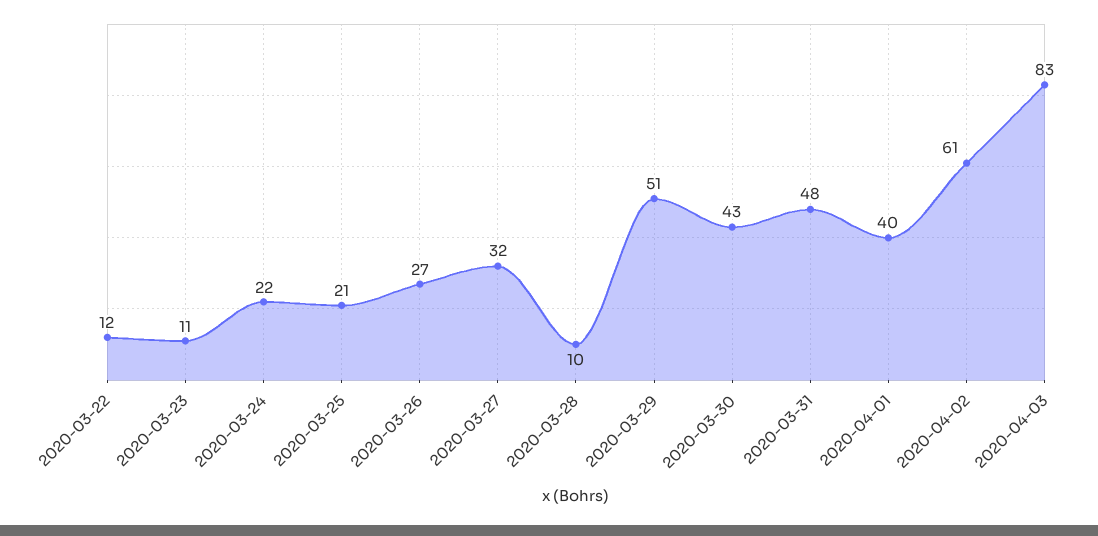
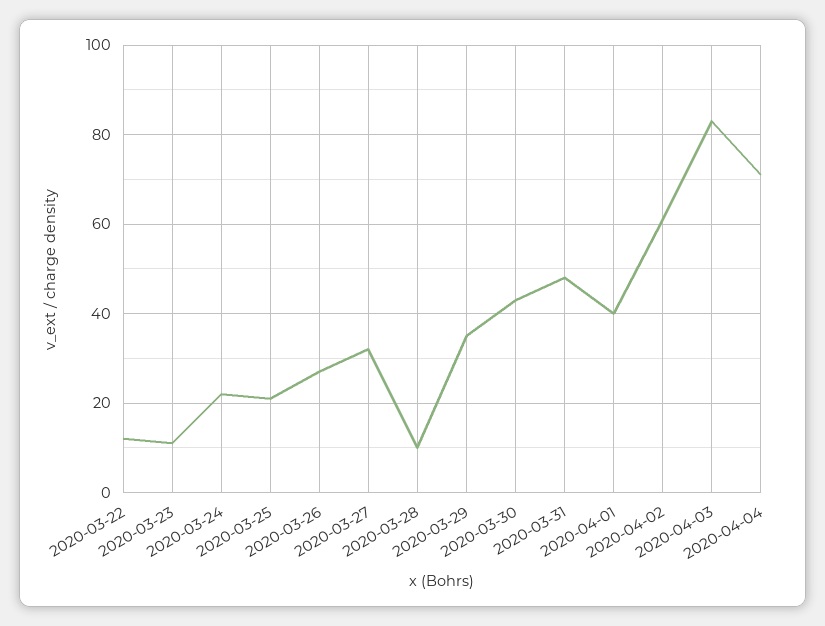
2020-03-29: 51 -> 35
2020-04-04: none -> 70

